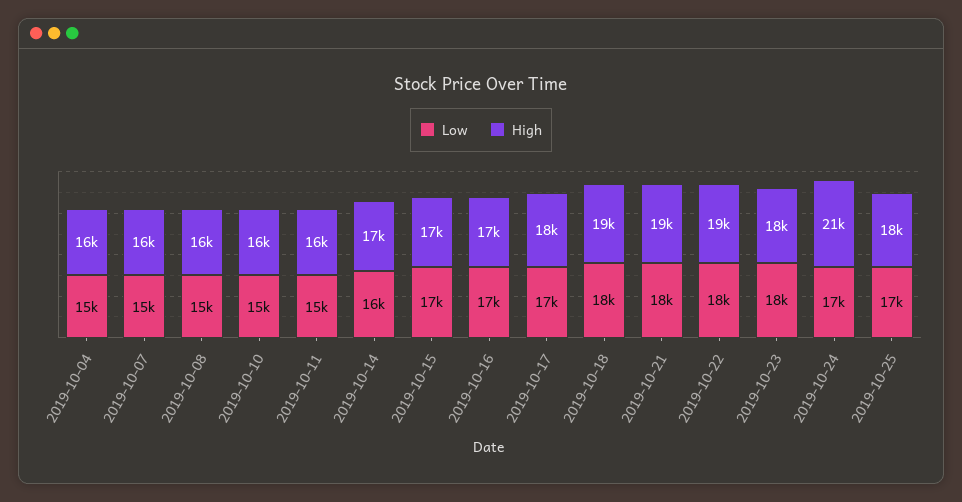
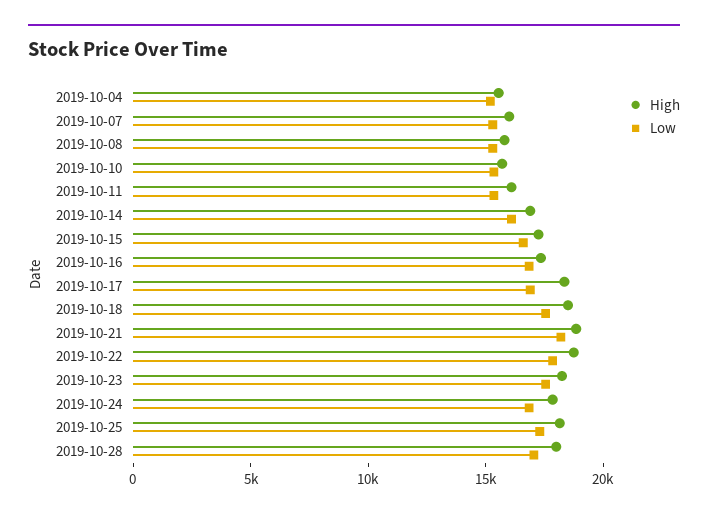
High, 2019-10-24: 21000 -> 18000
High, 2019-10-28: none -> 18000
Low, 2019-10-28: none -> 17000

